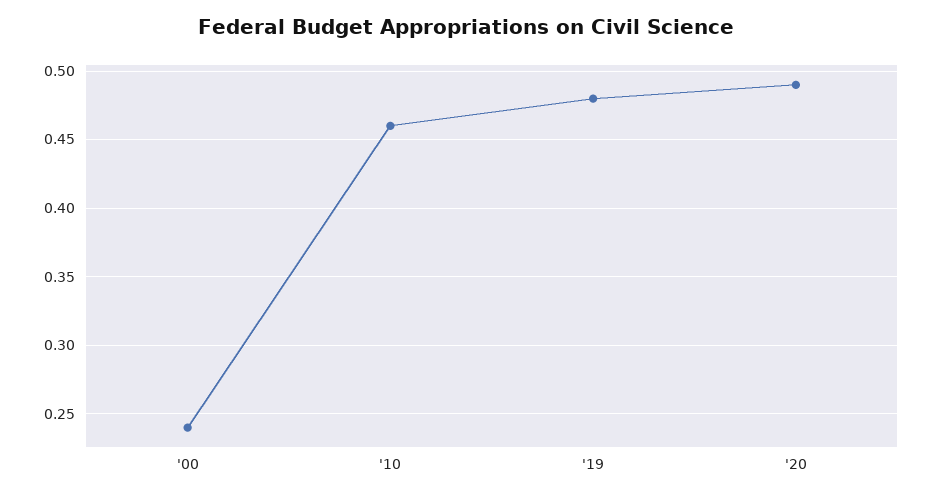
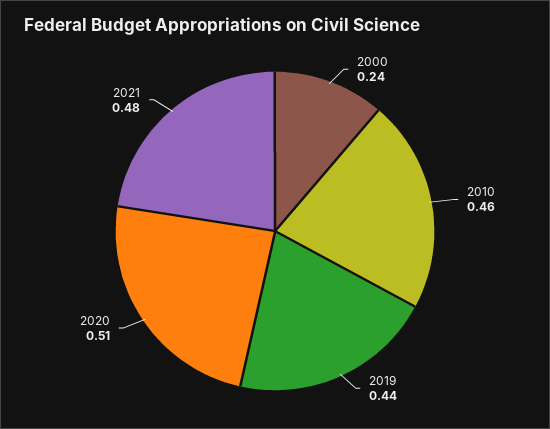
'19: 0.48 -> 0.44
'20: 0.49 -> 0.51
2021: none -> 0.48

